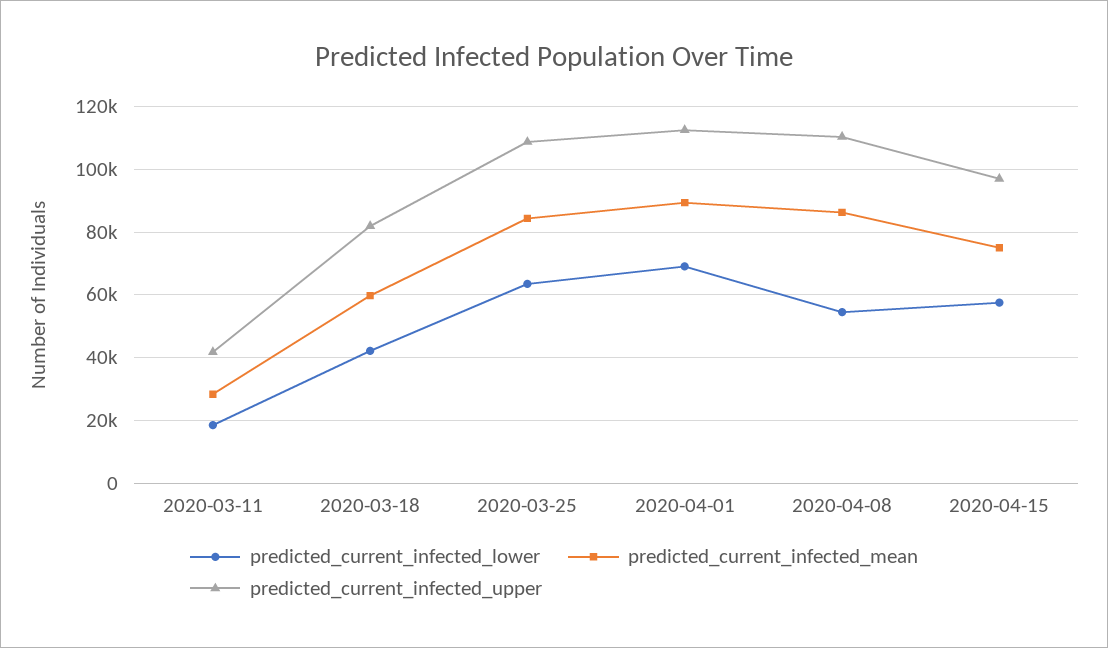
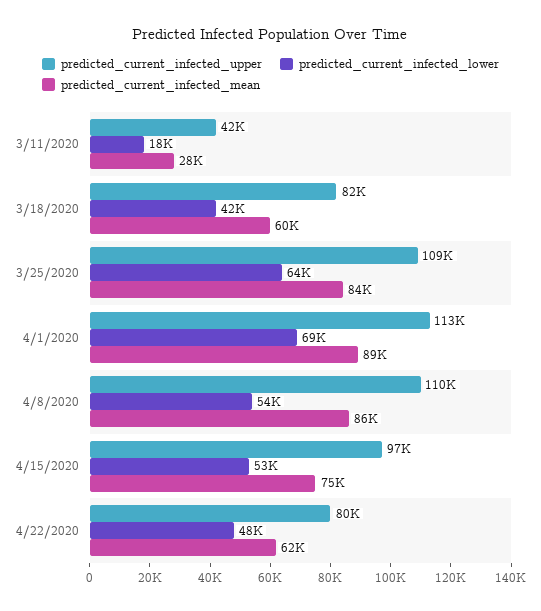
predicted_current_infected_lower, 2020-04-15: 58000 -> 53000
predicted_current_infected_upper, 4/22/2020: none -> 80000
predicted_current_infected_lower, 4/22/2020: none -> 48000
predicted_current_infected_mean, 4/22/2020: none -> 62000

